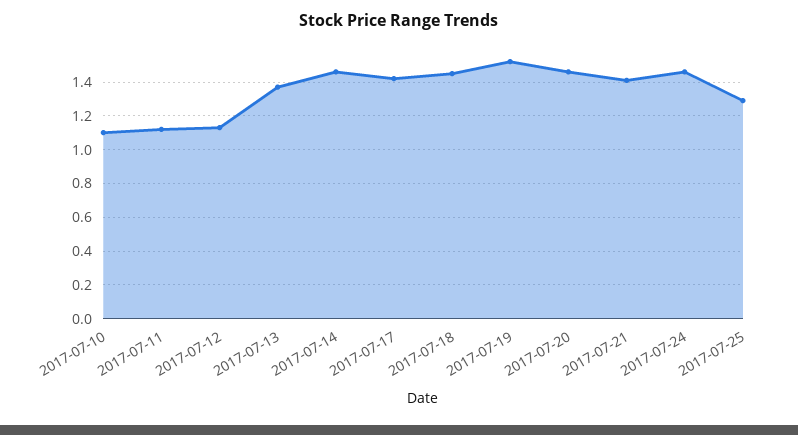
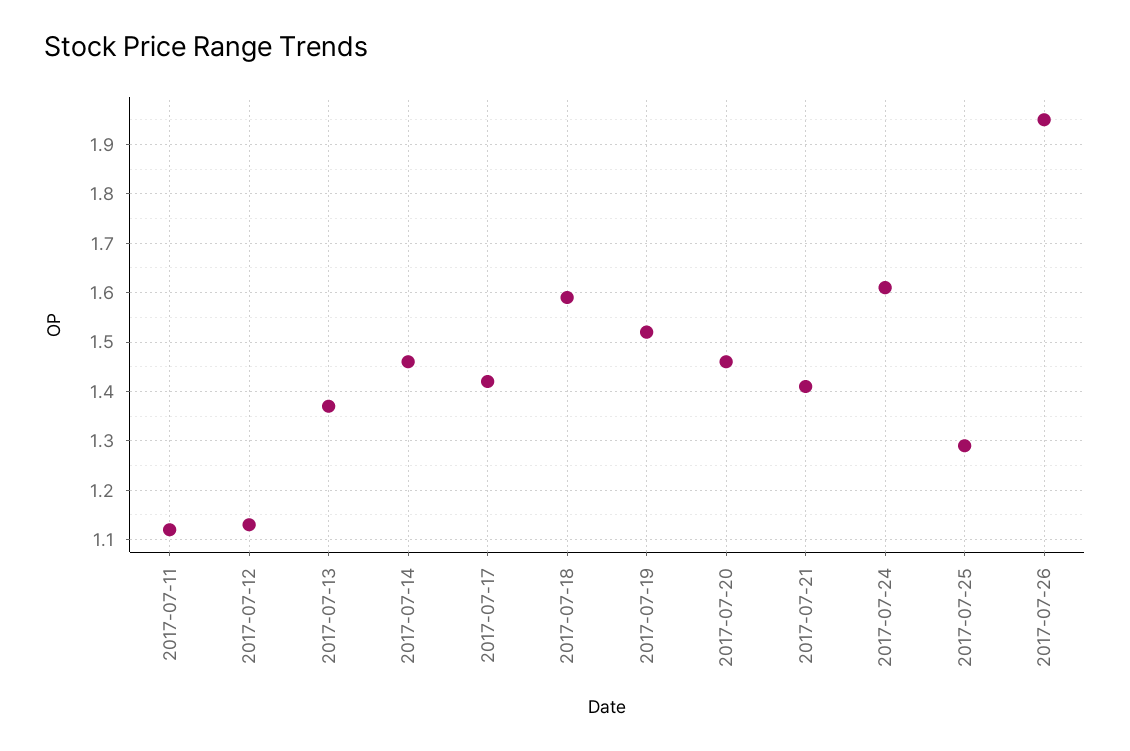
2017-07-10: 1.1 -> none
2017-07-18: 1.45 -> 1.6
2017-07-24: 1.45 -> 1.6
2017-07-26: none -> 1.95

